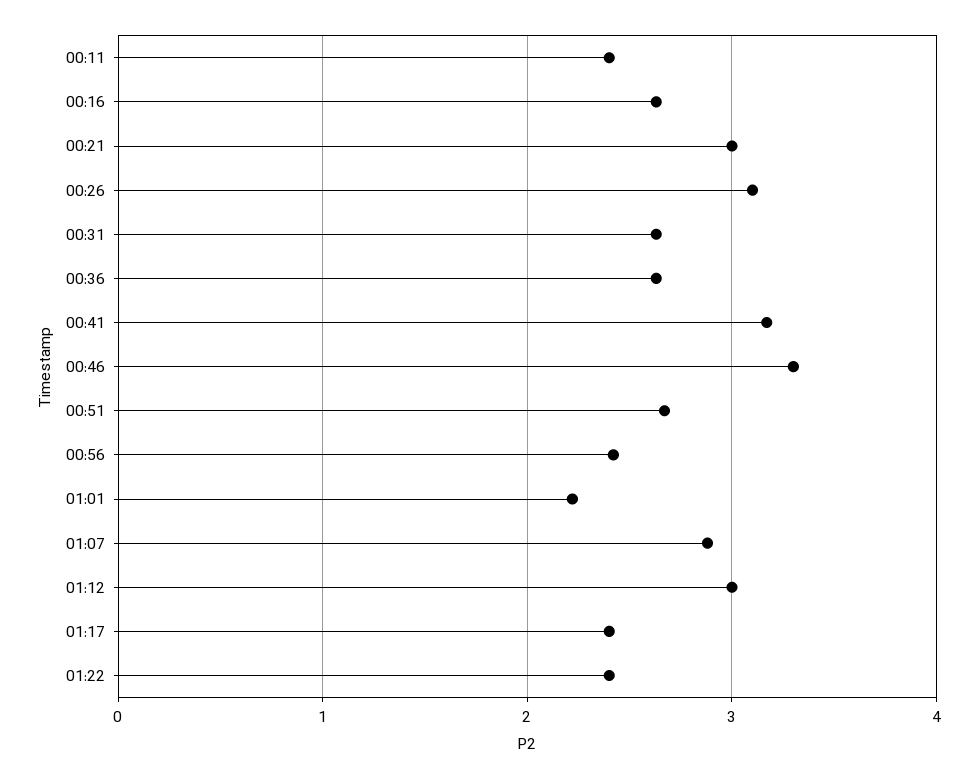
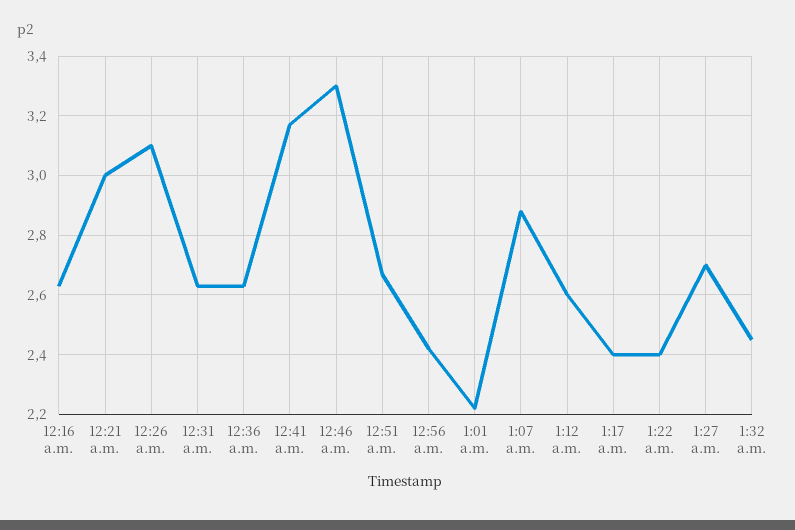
00:11: 2.4 -> none
01:12: 3 -> 2.6
1:27 a.m.: none -> 2.7
1:32 a.m.: none -> 2.45

